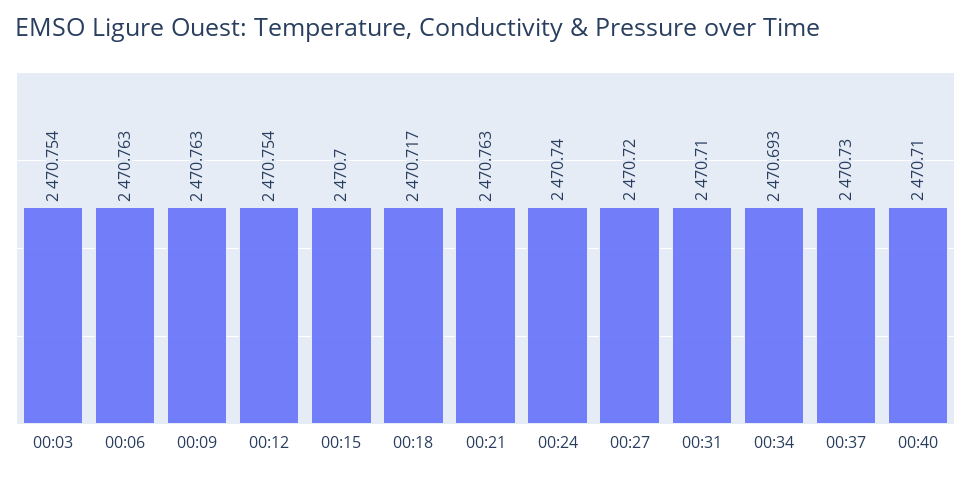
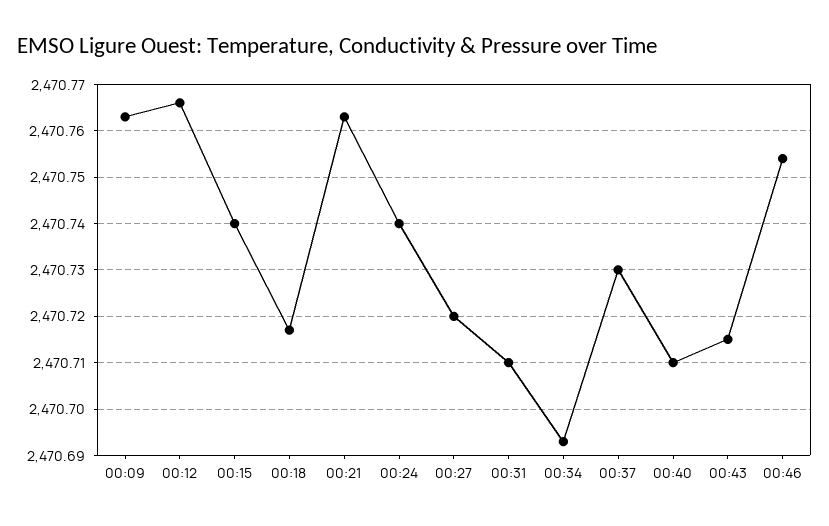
00:03: 2470.754 -> none
00:06: 2470.763 -> none
00:12: 2470.754 -> 2470.765
00:15: 2470.7 -> 2470.74
00:43: none -> 2470.715
00:46: none -> 2470.755

